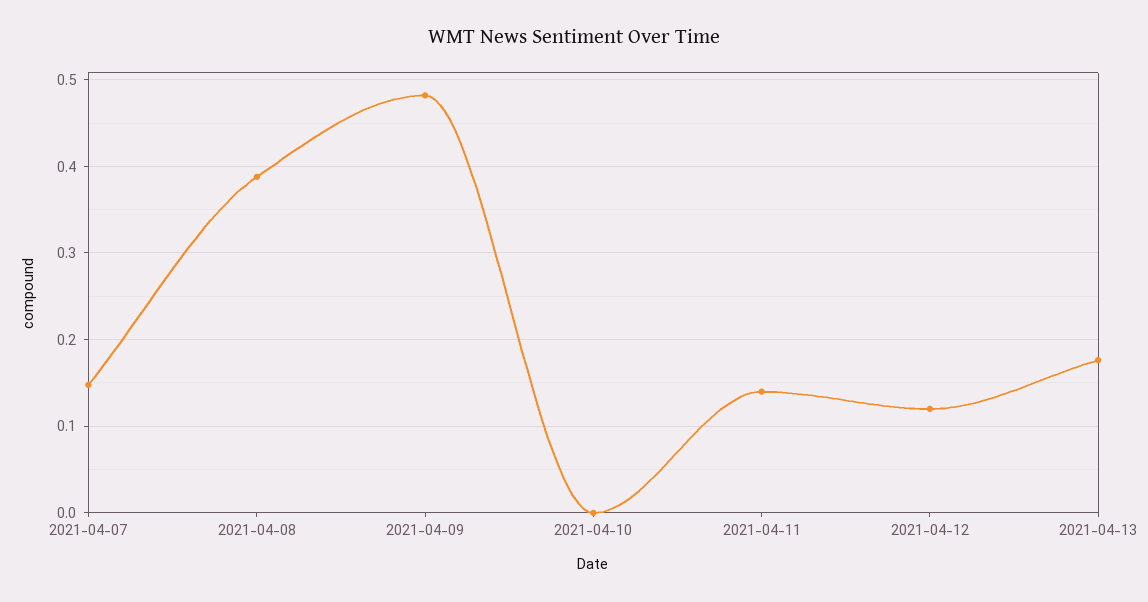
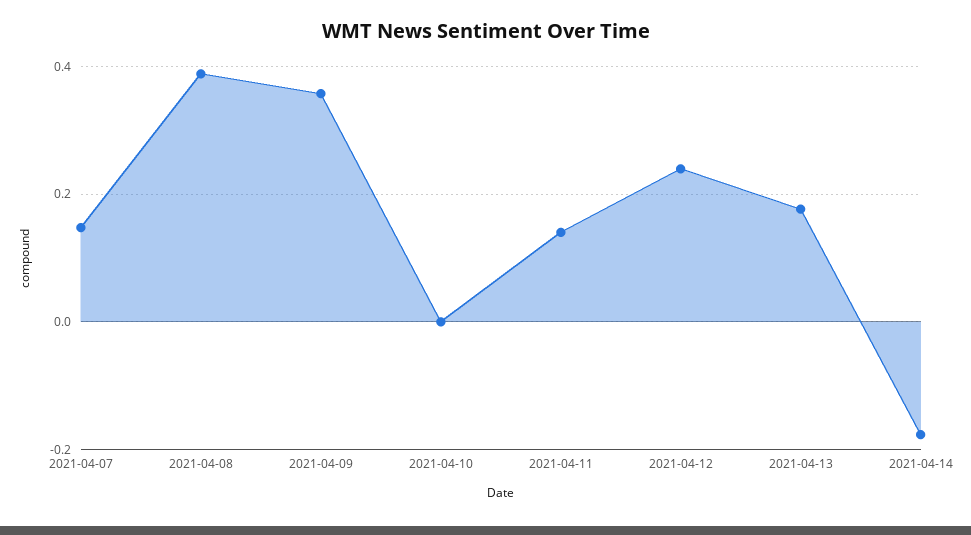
2021-04-09: 0.48 -> 0.36
2021-04-12: 0.12 -> 0.24
2021-04-14: none -> -0.18

